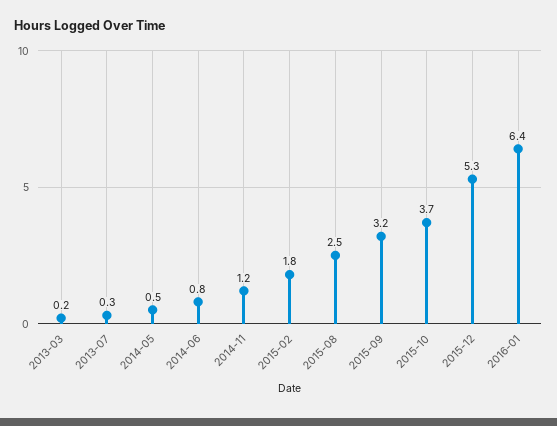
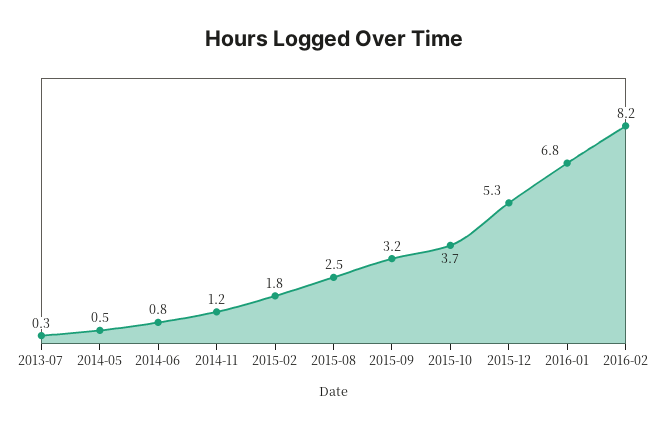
2013-03: 0.2 -> none
2016-01: 6.4 -> 6.8
2016-02: none -> 8.2

